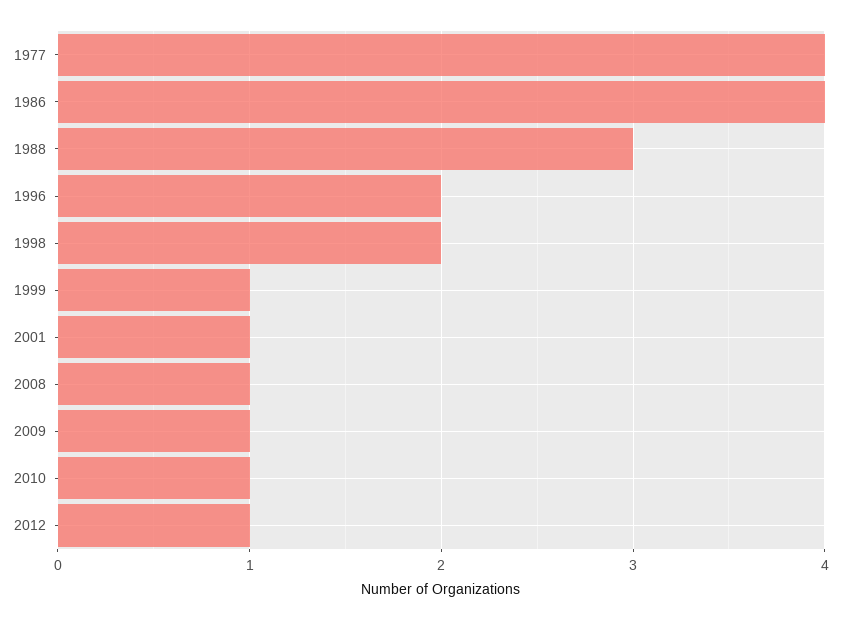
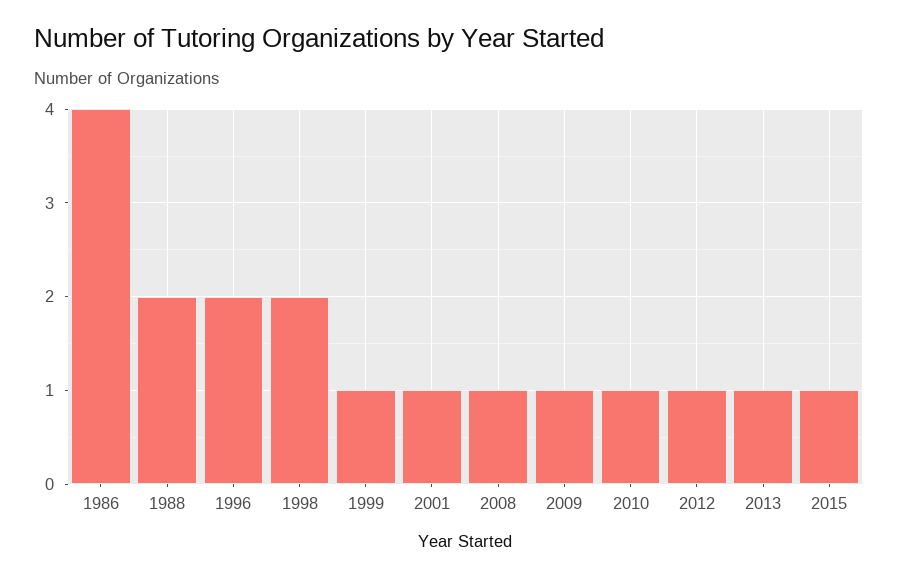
1977: 4 -> none
1988: 3 -> 2
2013: none -> 1
2015: none -> 1

